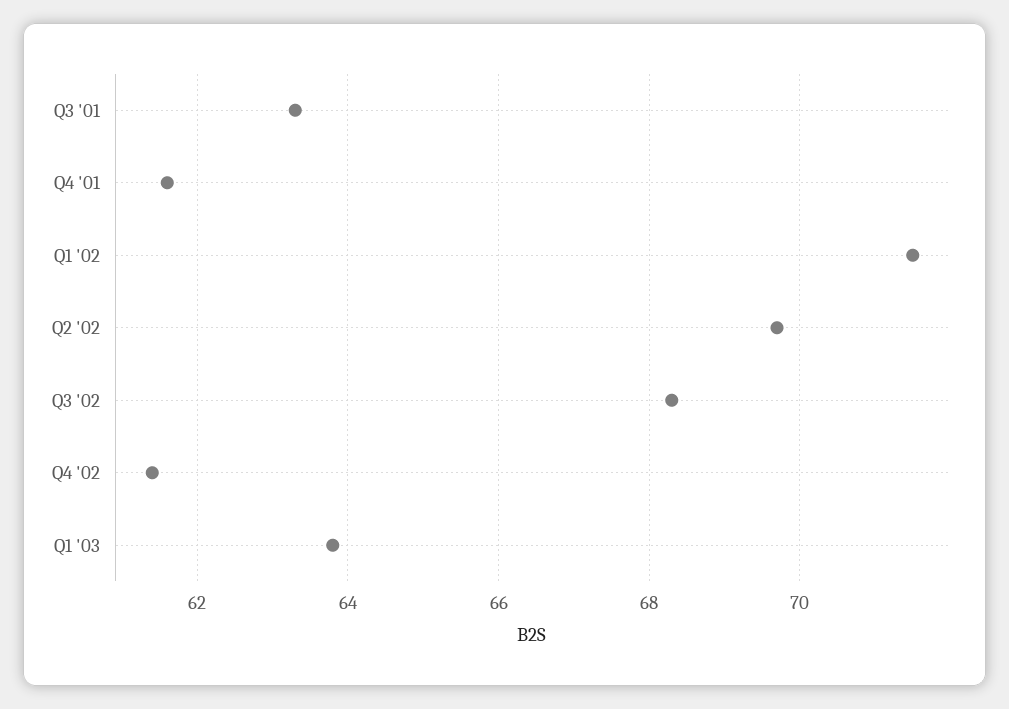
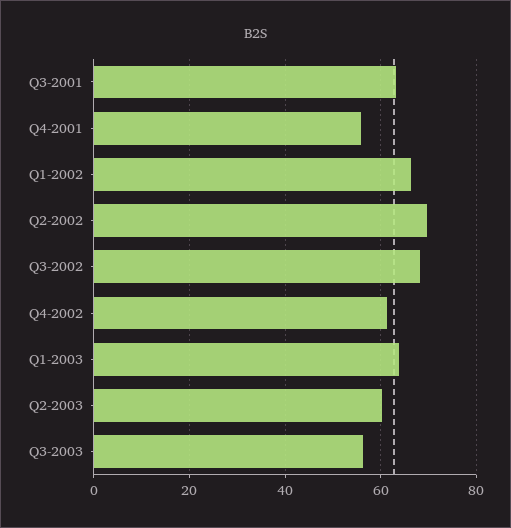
Q4 '01: 61.5 -> 56
Q1 '02: 71.5 -> 66
Q2-2003: none -> 60
Q3-2003: none -> 56

